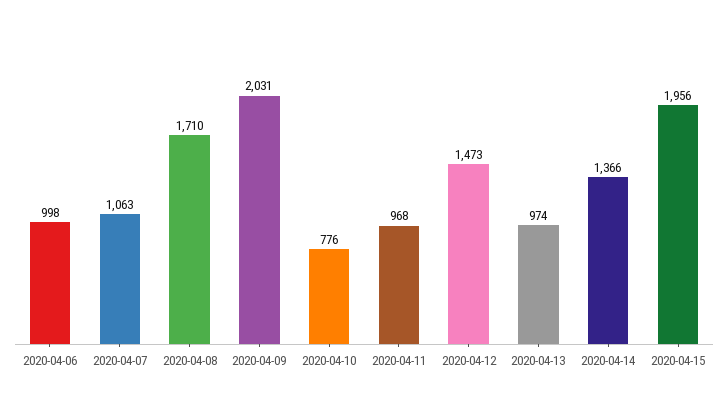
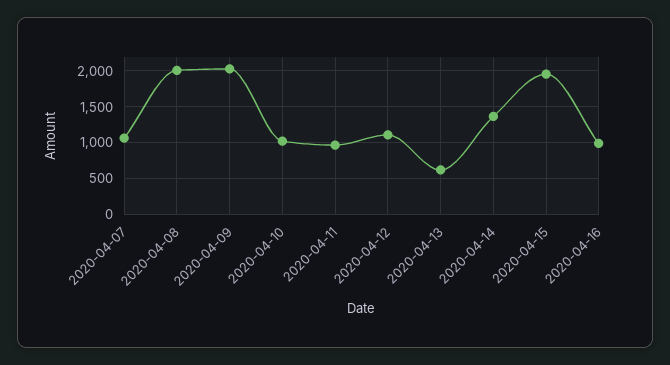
2020-04-06: 998 -> none
2020-04-08: 1710 -> 2000
2020-04-10: 776 -> 1000
2020-04-12: 1473 -> 1100
2020-04-13: 974 -> 600
2020-04-16: none -> 1000

